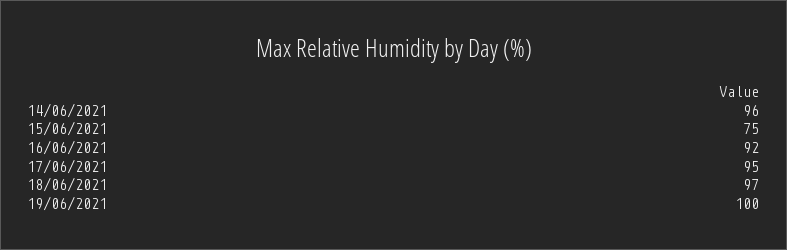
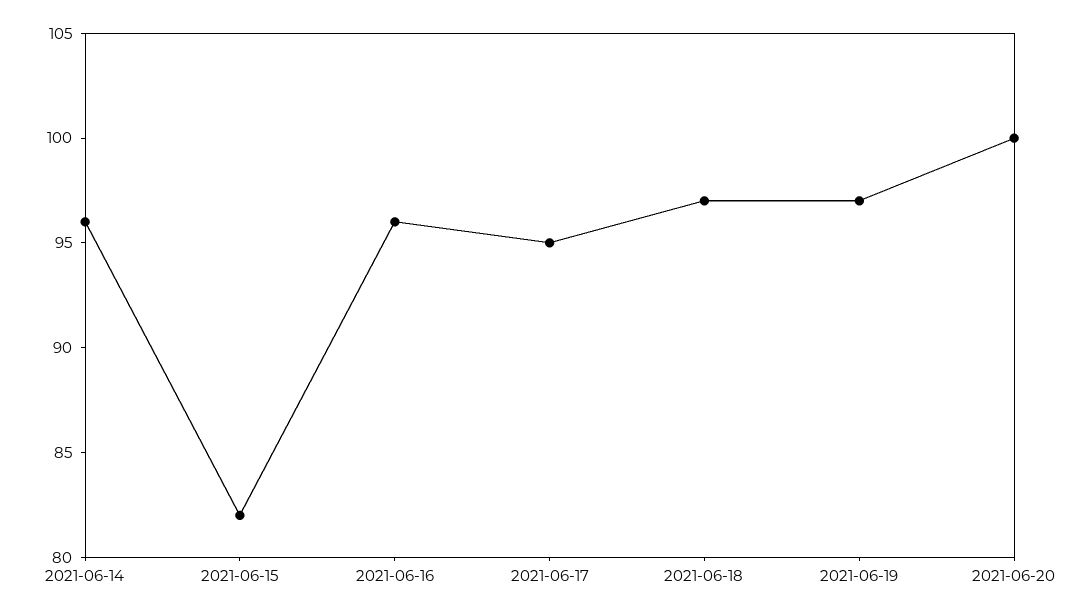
15/06/2021: 75 -> 82
16/06/2021: 92 -> 96
19/06/2021: 100 -> 97
2021-06-20: none -> 100

